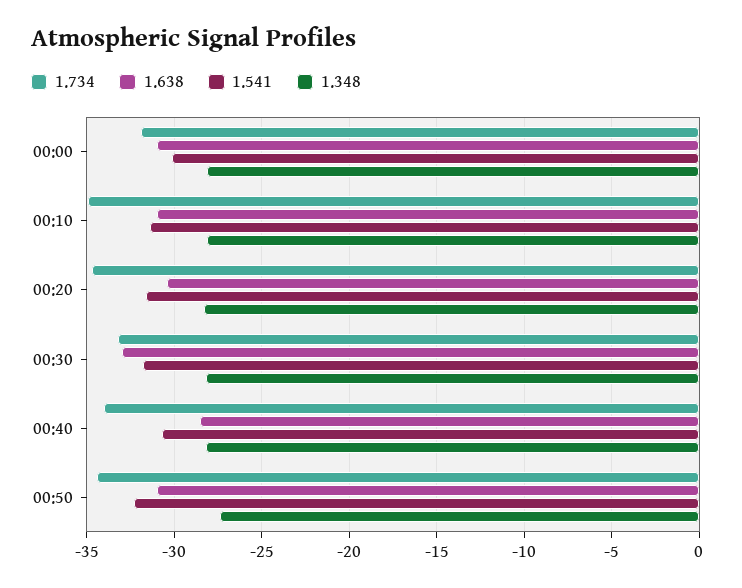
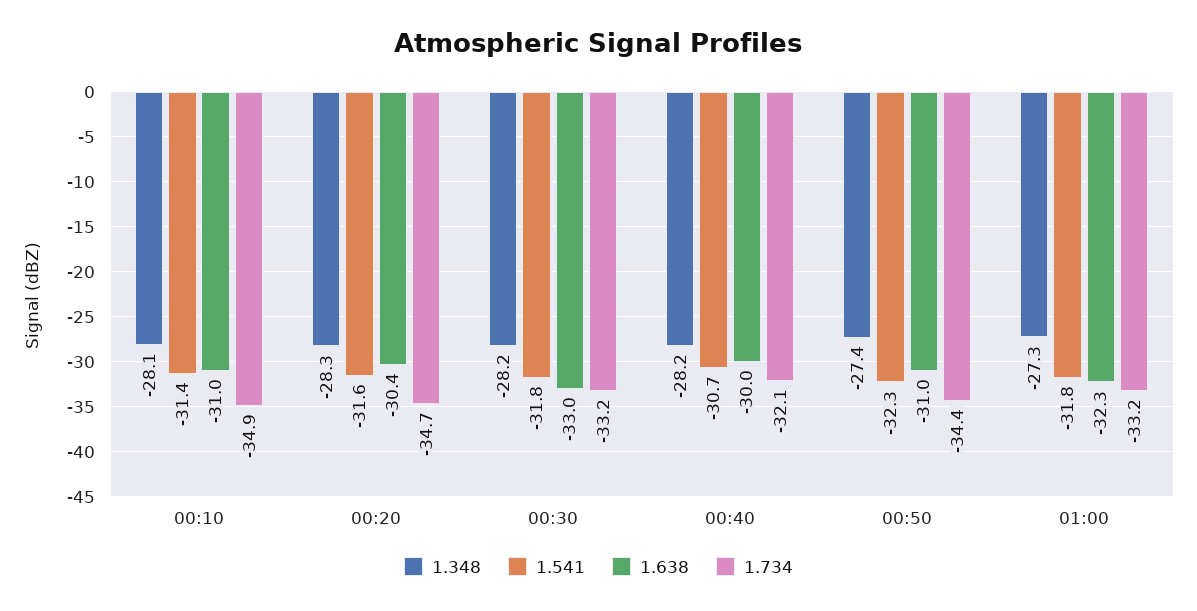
1.734, 00:00: -32 -> none
1.638, 00:00: -31 -> none
1.541, 00:00: -30 -> none
1.348, 00:00: -28 -> none
1.734, 00:40: -34 -> -32.1
1.638, 00:40: -28.5 -> -30
1.348, 01:00: none -> -27.3
1.541, 01:00: none -> -31.8
1.638, 01:00: none -> -32.3
1.734, 01:00: none -> -33.2

